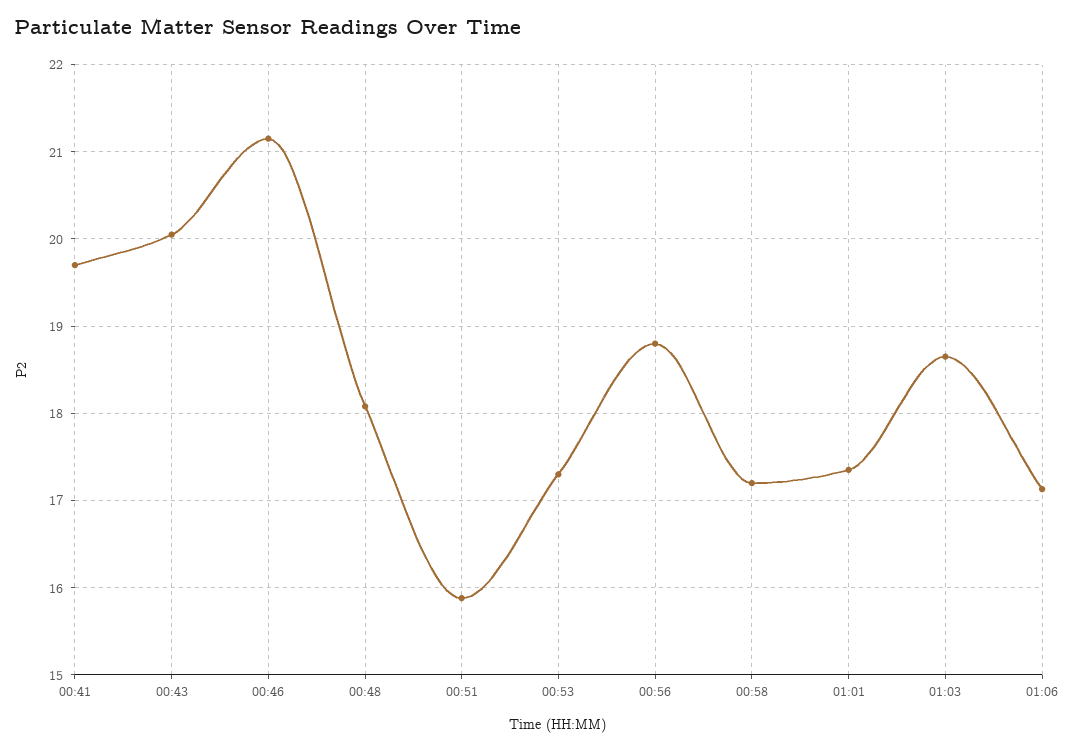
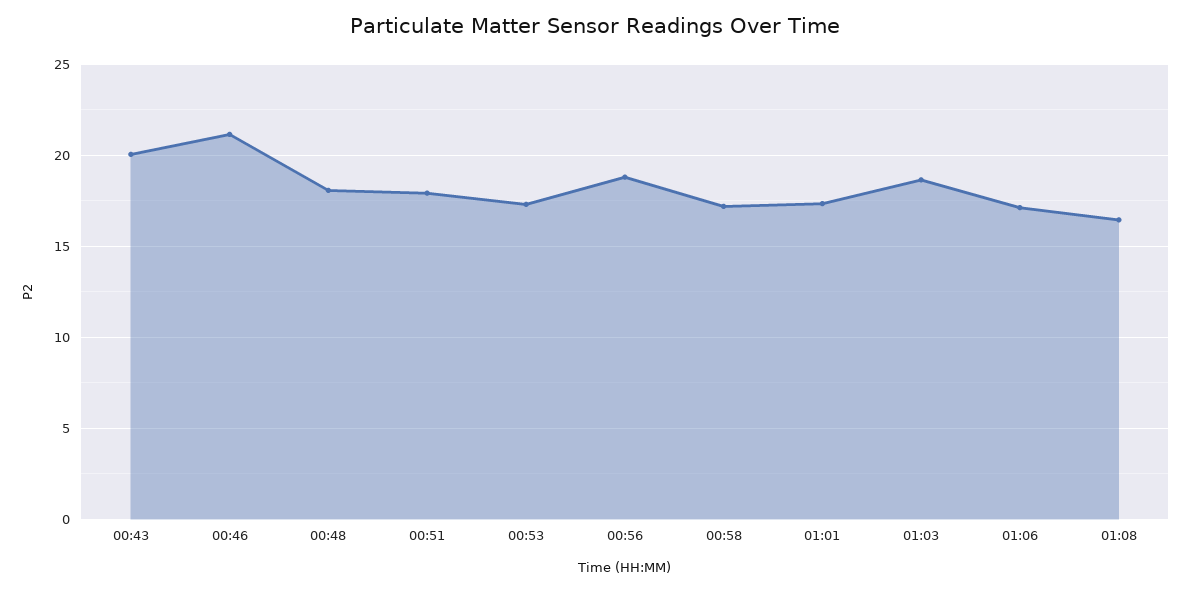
00:41: 19.7 -> none
00:51: 15.9 -> 18
01:08: none -> 16.5

